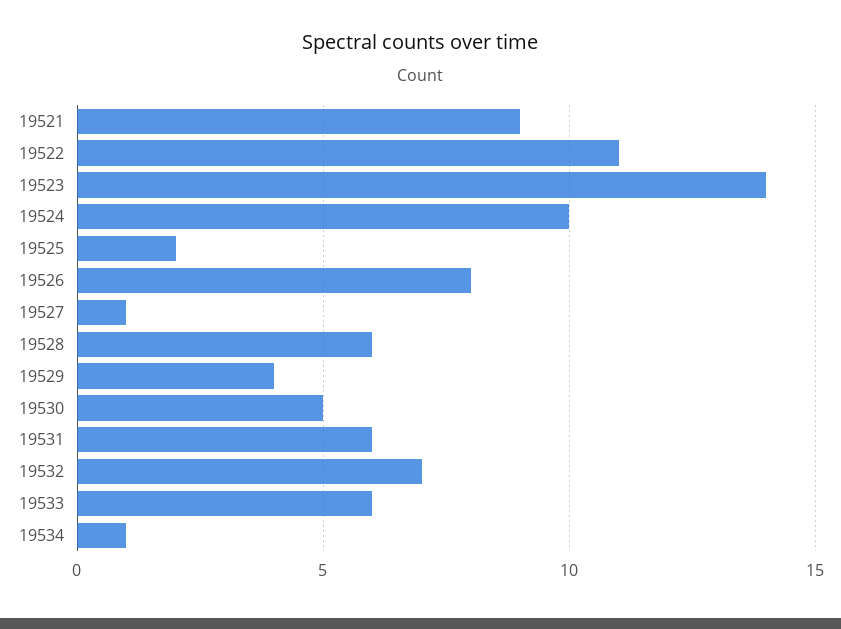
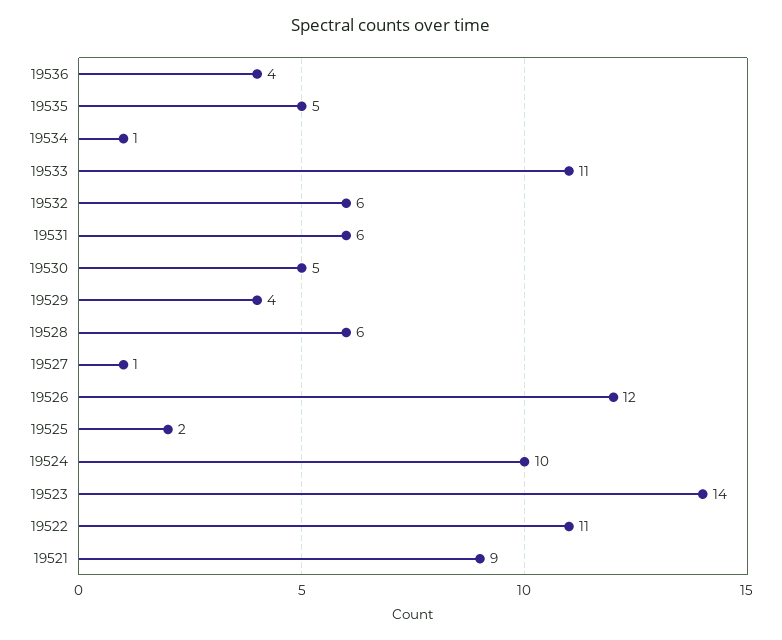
19526: 8 -> 12
19532: 7 -> 6
19533: 6 -> 11
19536: none -> 4
19535: none -> 5

